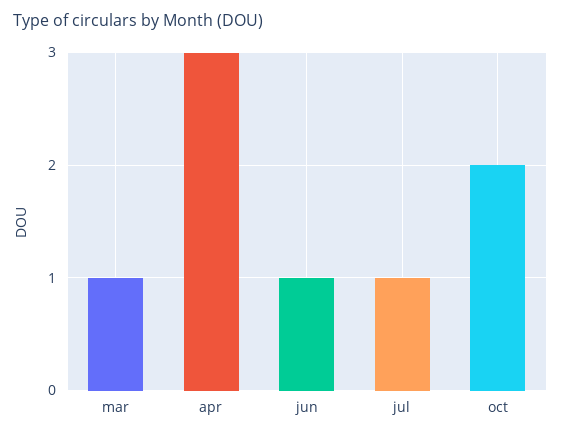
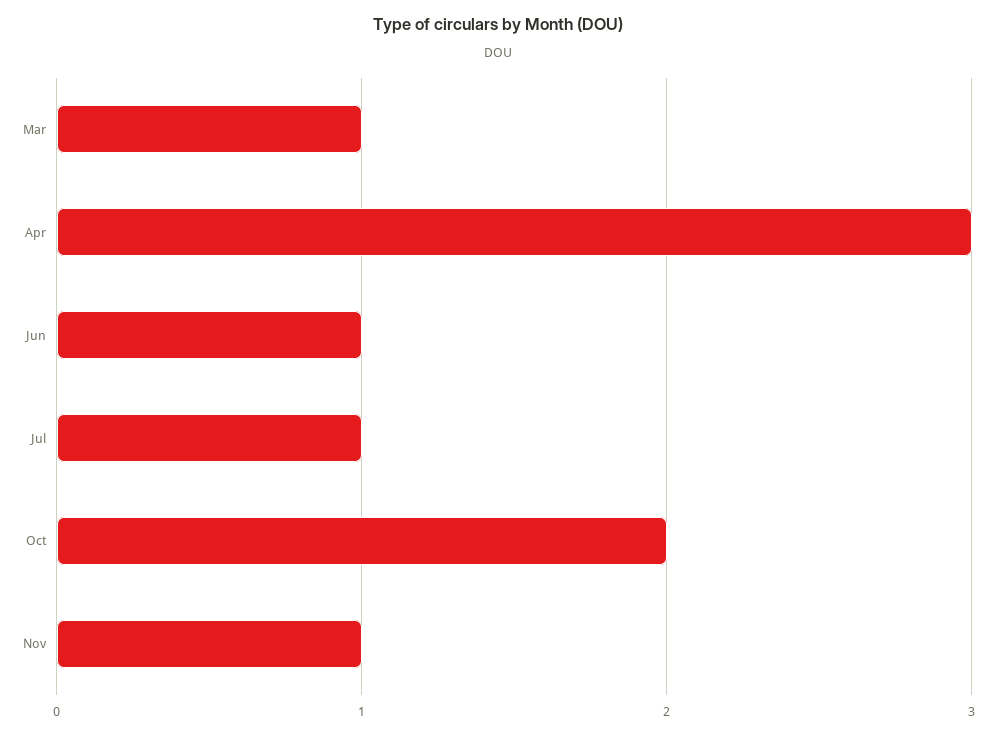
Nov: none -> 1

